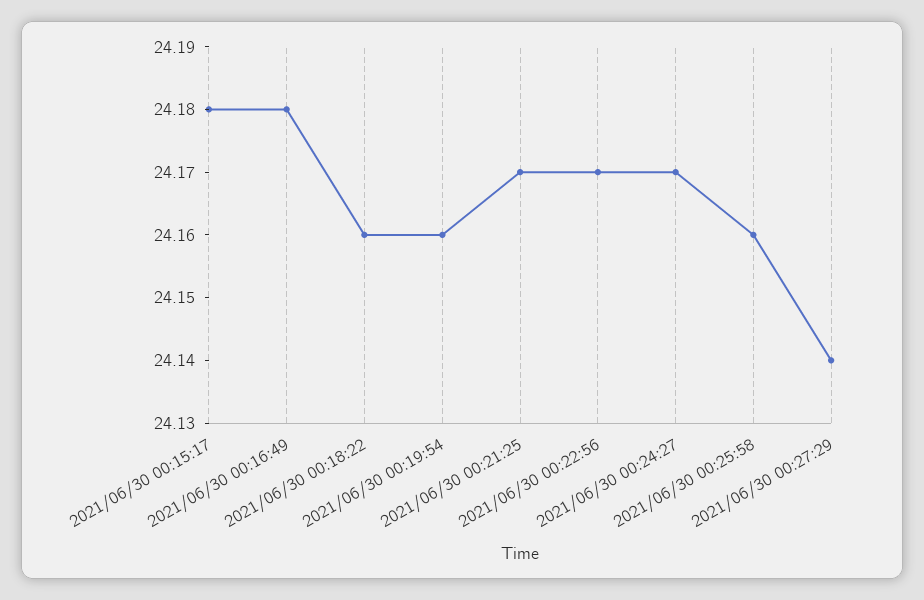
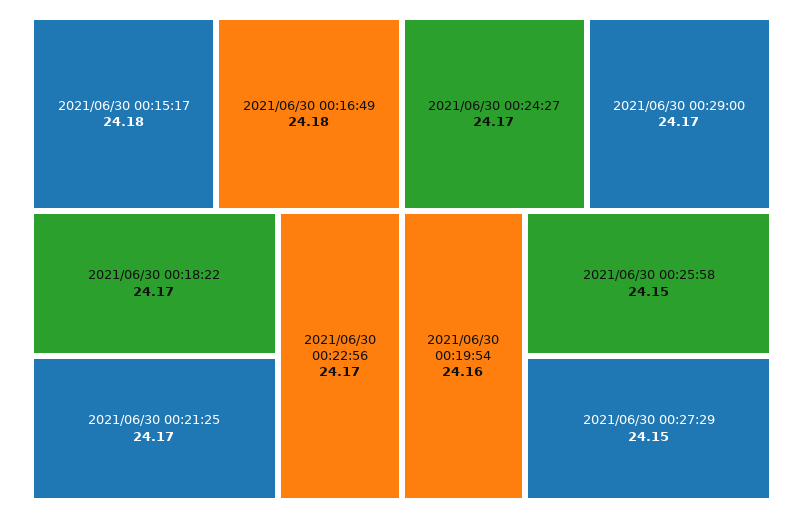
2021/06/30 00:18:22: 24.16 -> 24.17
2021/06/30 00:25:58: 24.16 -> 24.15
2021/06/30 00:27:29: 24.14 -> 24.15
2021/06/30 00:29:00: none -> 24.17

